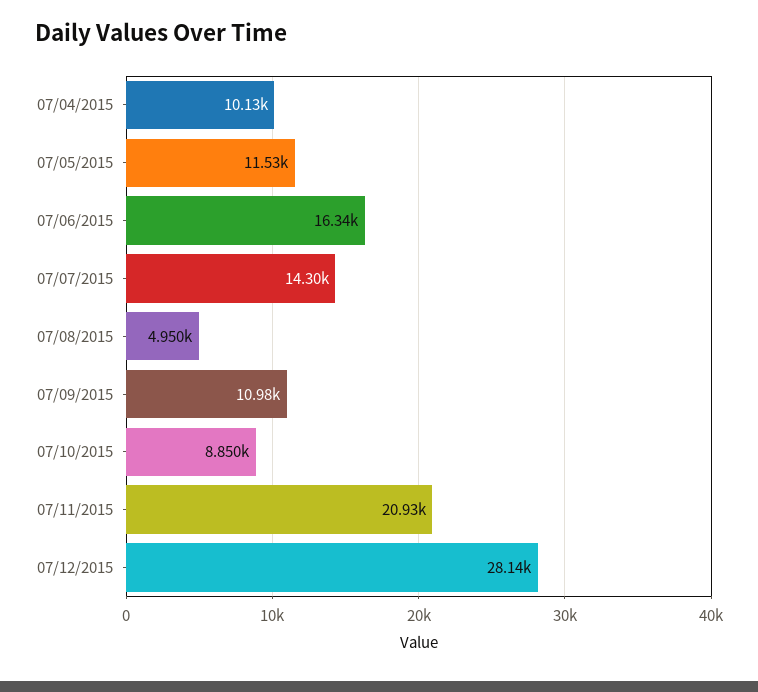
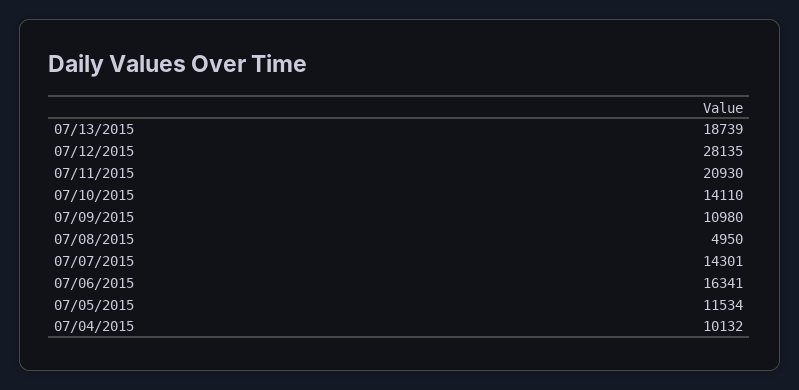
07/10/2015: 8850 -> 14110
07/13/2015: none -> 18739

